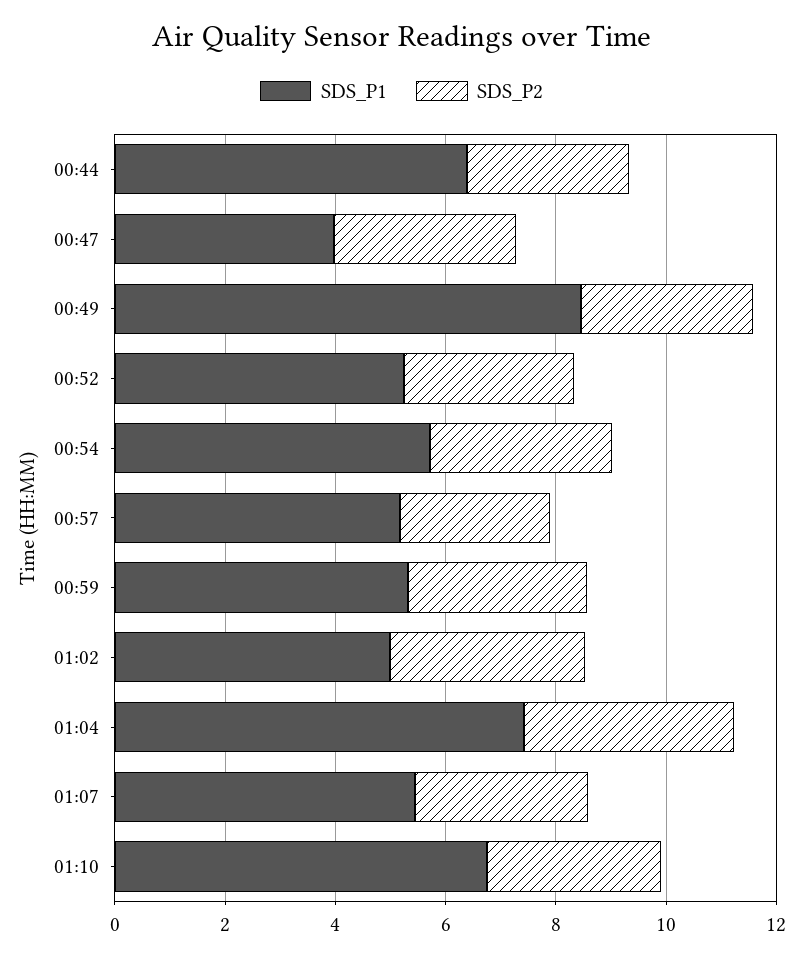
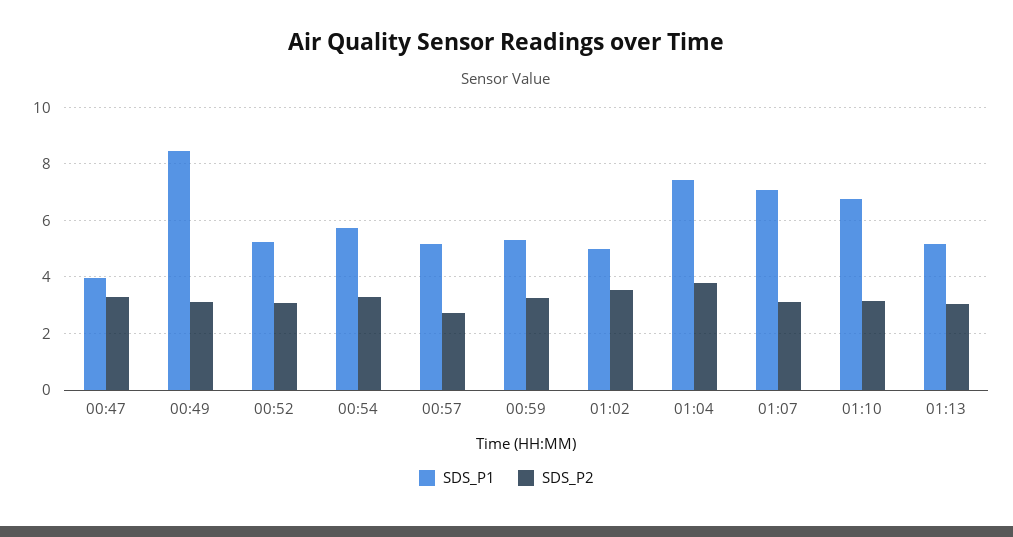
SDS_P1, 00:44: 6.5 -> none
SDS_P2, 00:44: 3 -> none
SDS_P1, 01:07: 5.5 -> 7
SDS_P1, 01:13: none -> 5.25
SDS_P2, 01:13: none -> 3

